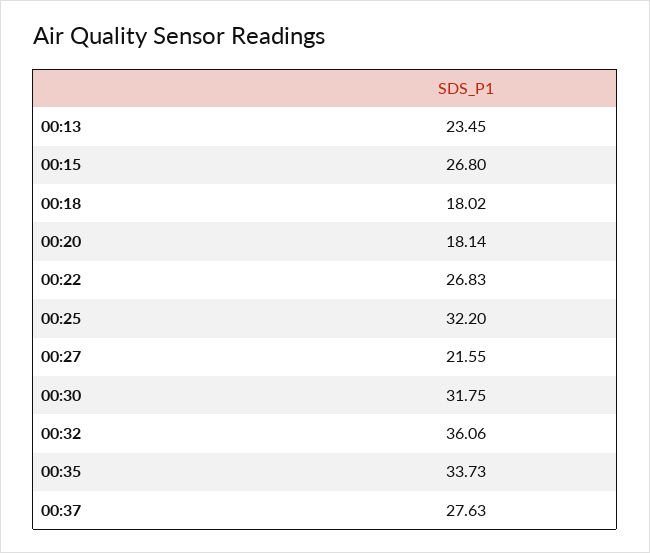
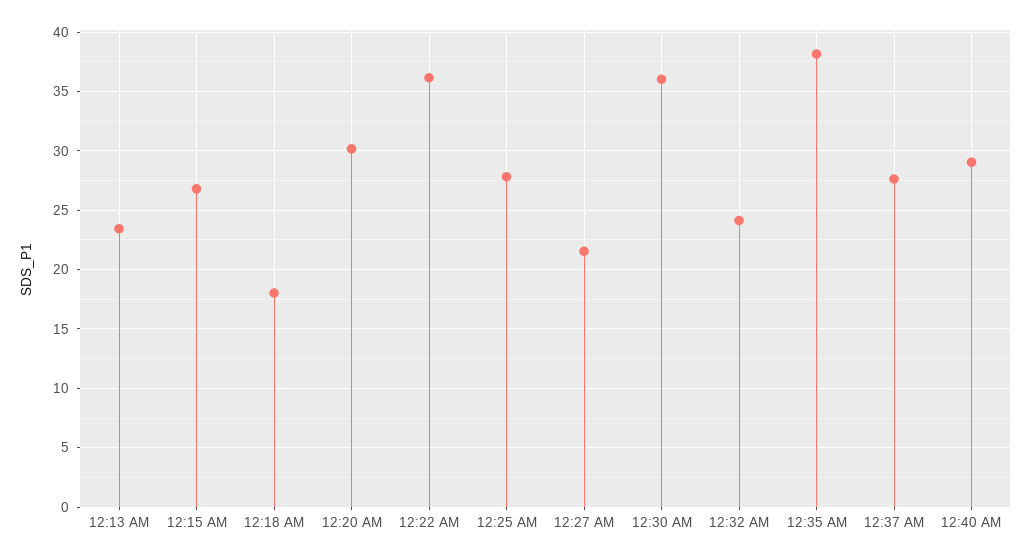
00:20: 18.14 -> 30
00:22: 26.83 -> 36
00:25: 32.2 -> 28
00:30: 31.75 -> 36
00:32: 36.06 -> 24
00:35: 33.73 -> 38
12:40 AM: none -> 29

